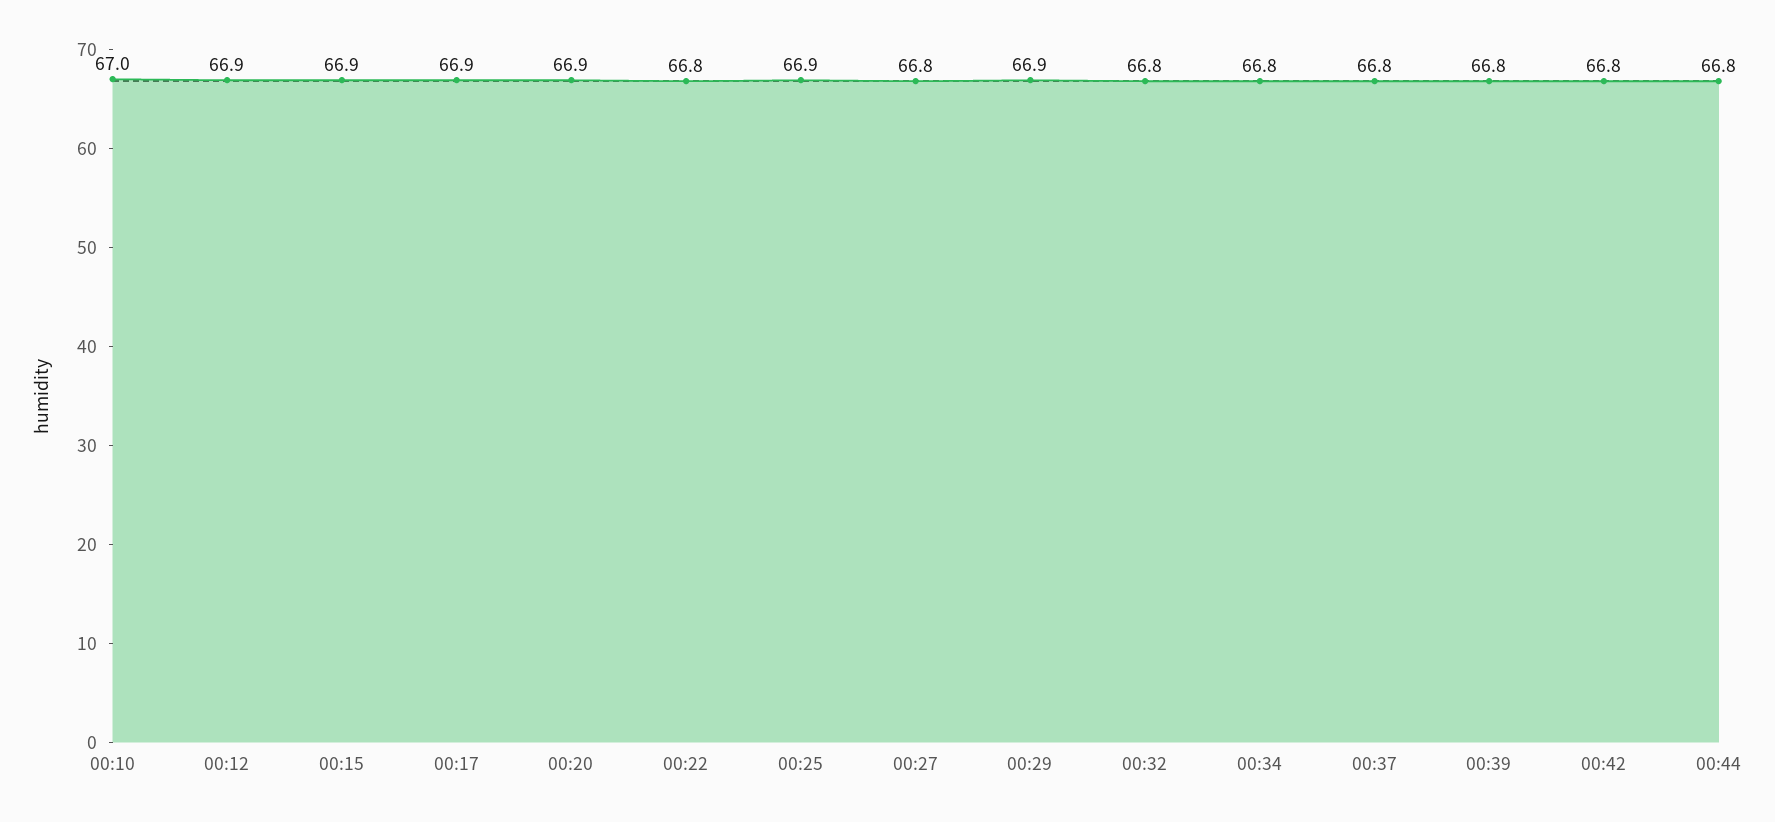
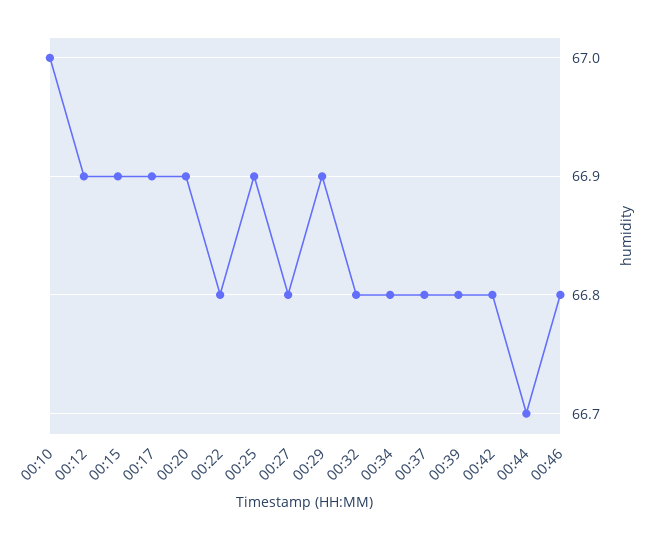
00:44: 66.8 -> 66.7
00:46: none -> 66.8

